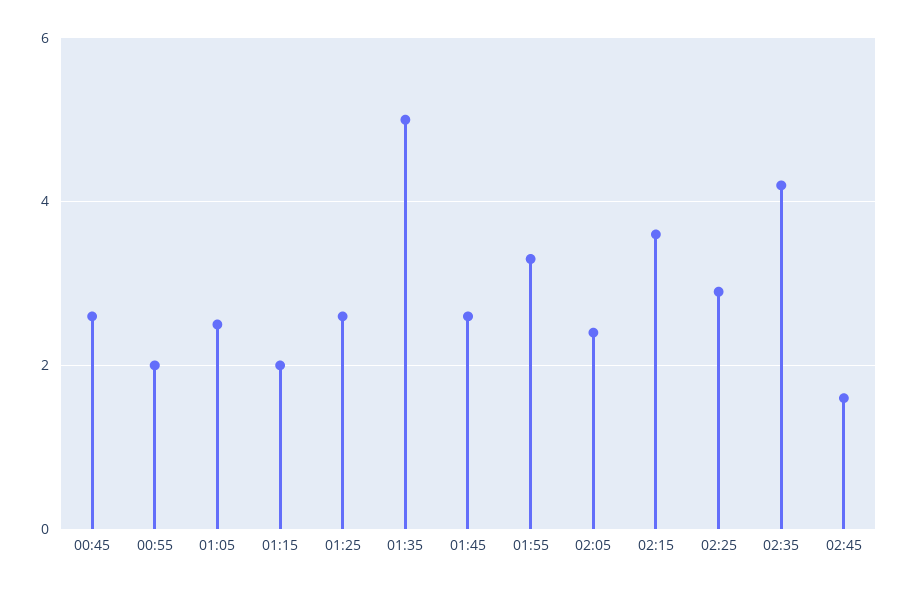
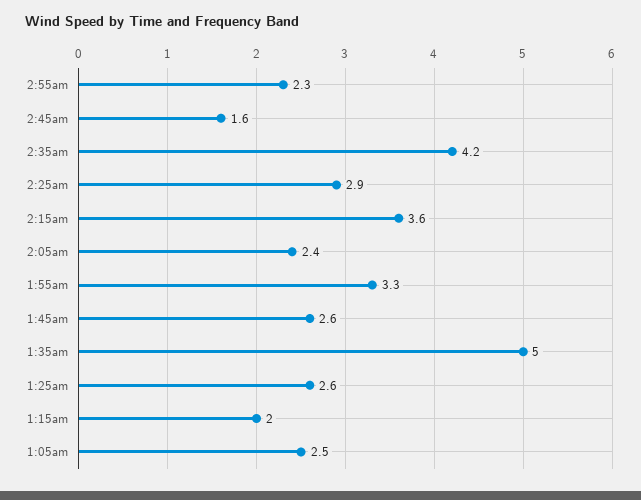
00:45: 2.5 -> none
00:55: 2 -> none
2:55am: none -> 2.3

